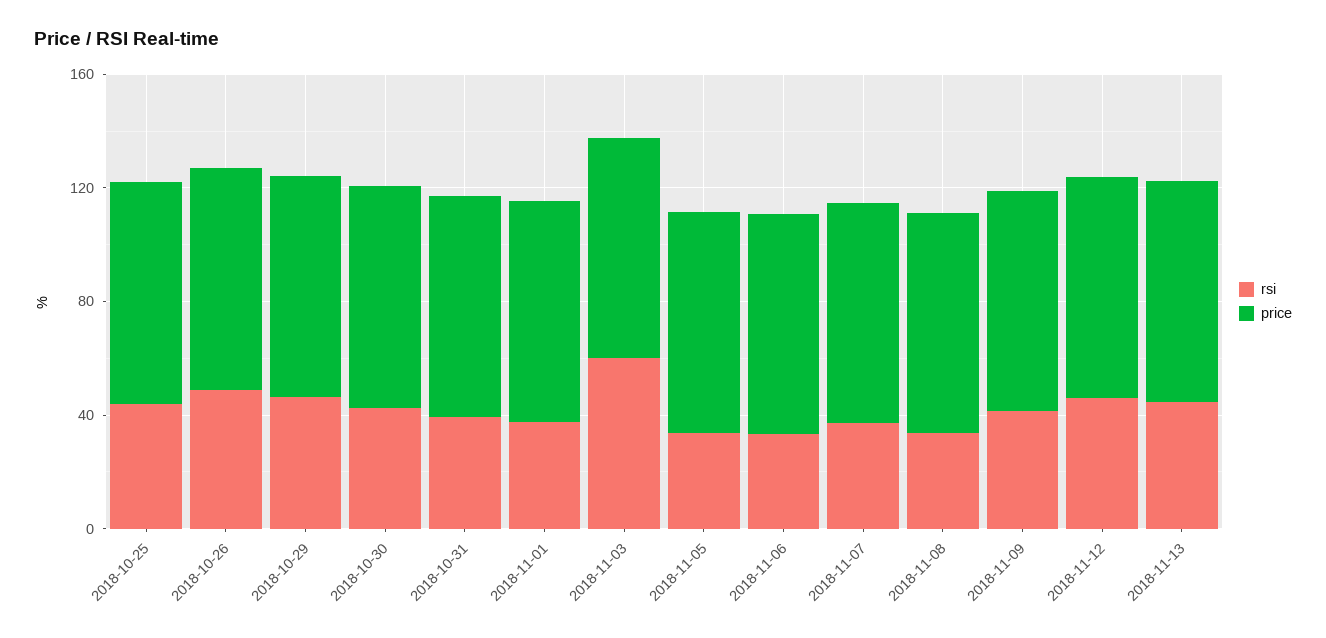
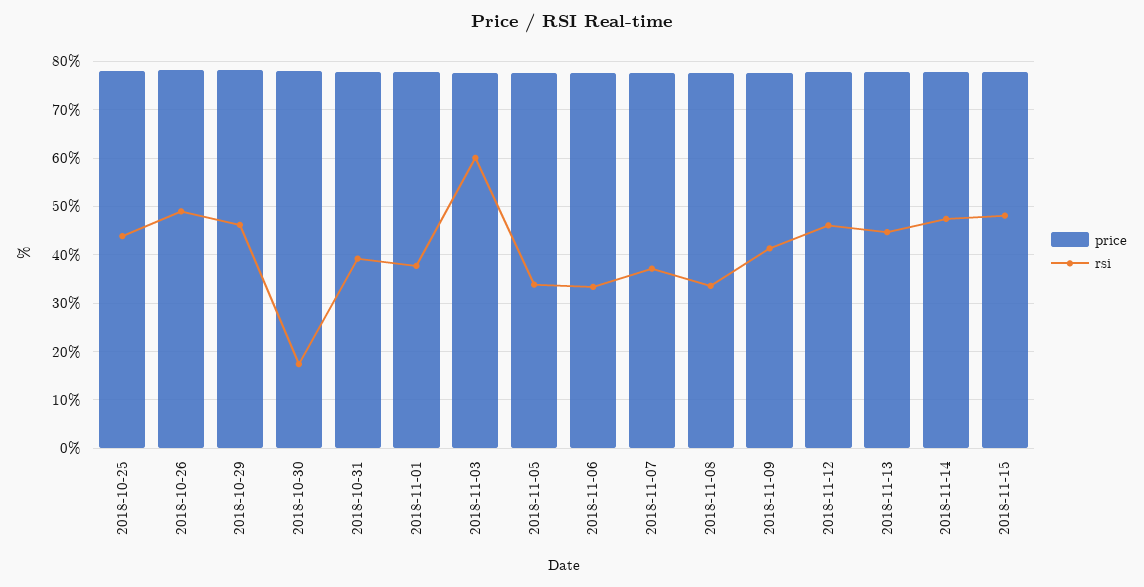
rsi, 2018-10-30: 40 -> 18
price, 2018-11-14: none -> 78
rsi, 2018-11-14: none -> 48
price, 2018-11-15: none -> 78
rsi, 2018-11-15: none -> 48

